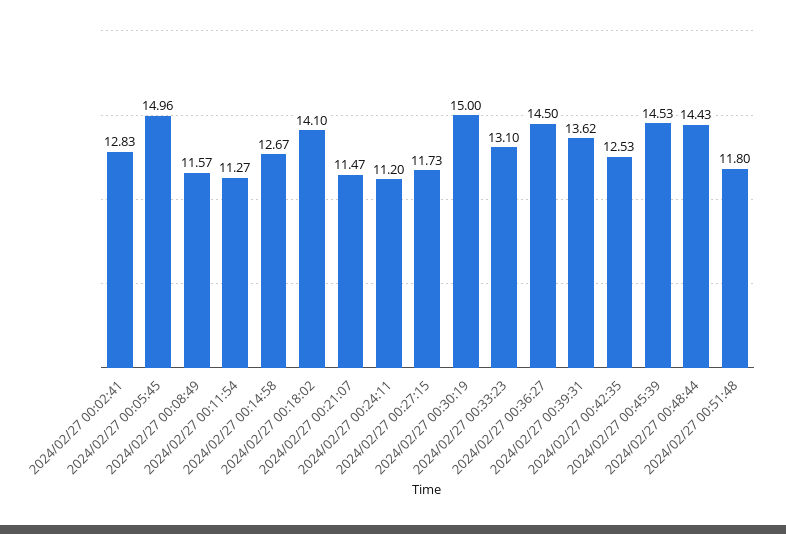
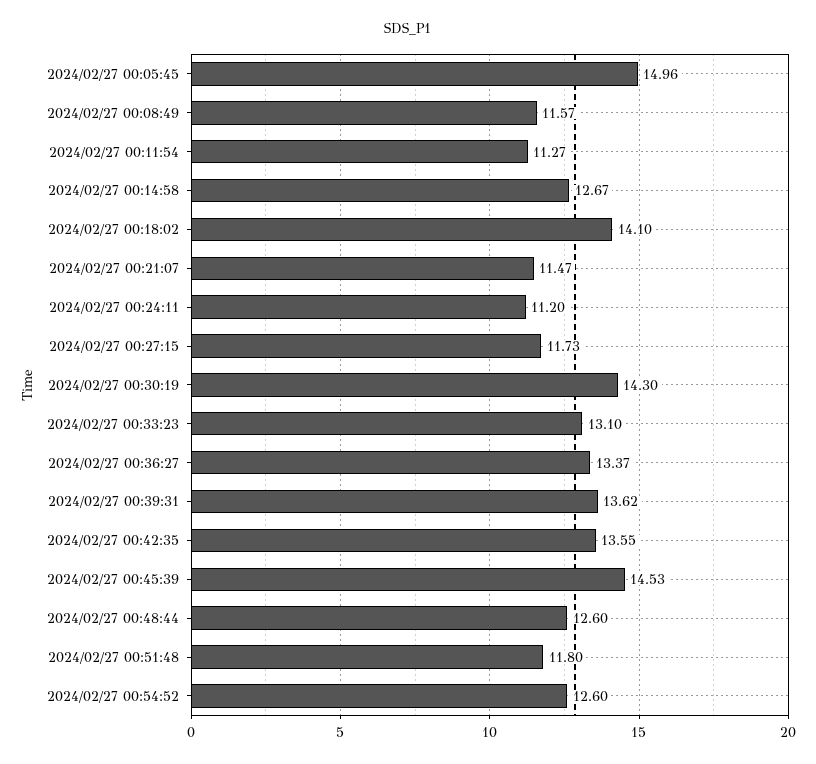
2024/02/27 00:02:41: 12.83 -> none
2024/02/27 00:30:19: 15 -> 14.3
2024/02/27 00:36:27: 14.5 -> 13.37
2024/02/27 00:42:35: 12.53 -> 13.55
2024/02/27 00:48:44: 14.43 -> 12.6
2024/02/27 00:54:52: none -> 12.6

